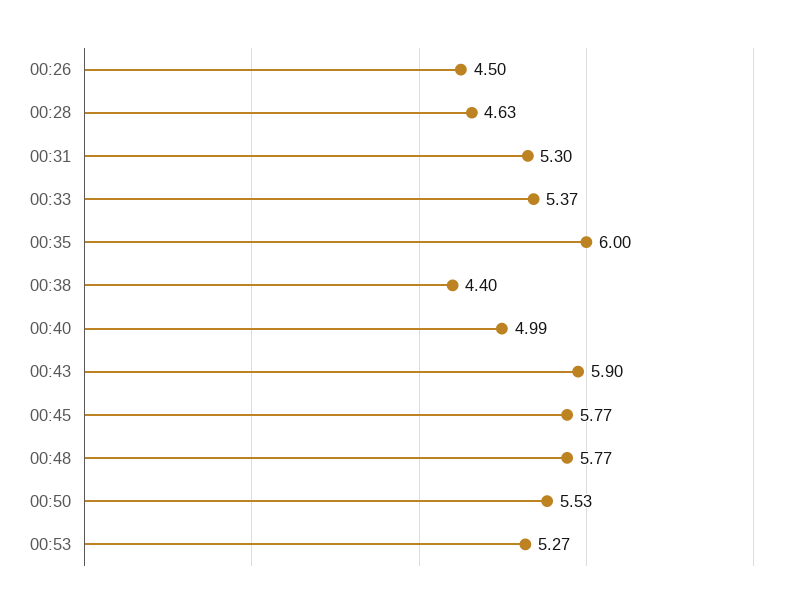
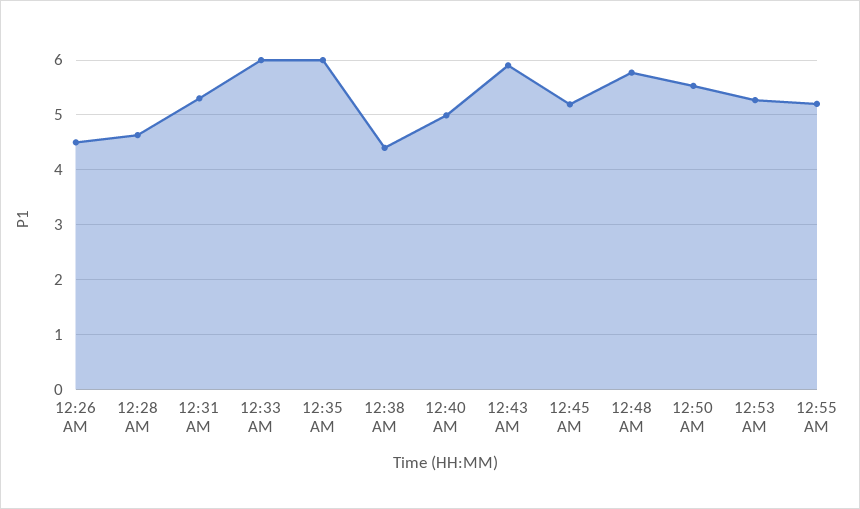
00:33: 5.37 -> 6
00:45: 5.77 -> 5.2
12:55 AM: none -> 5.2

